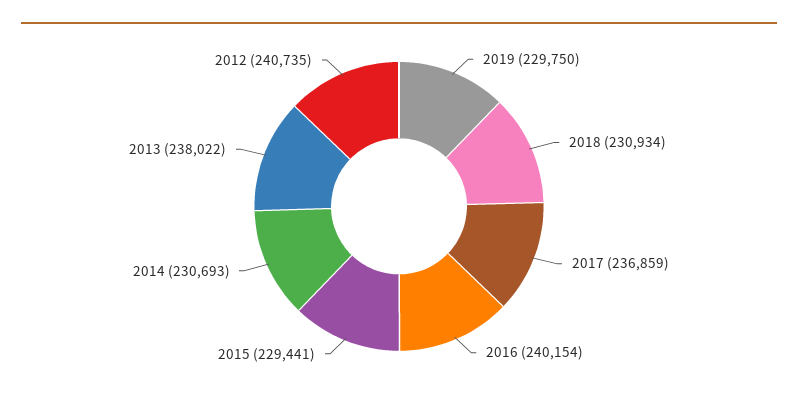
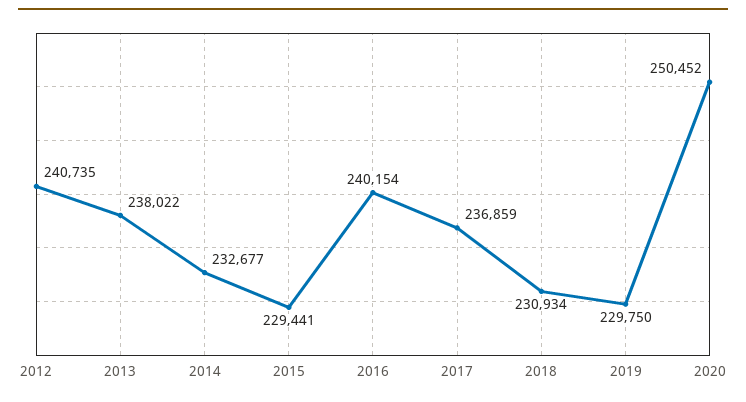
2014: 230693 -> 232677
2020: none -> 250452

